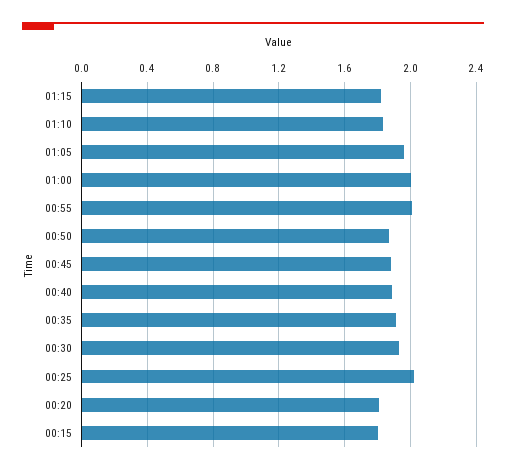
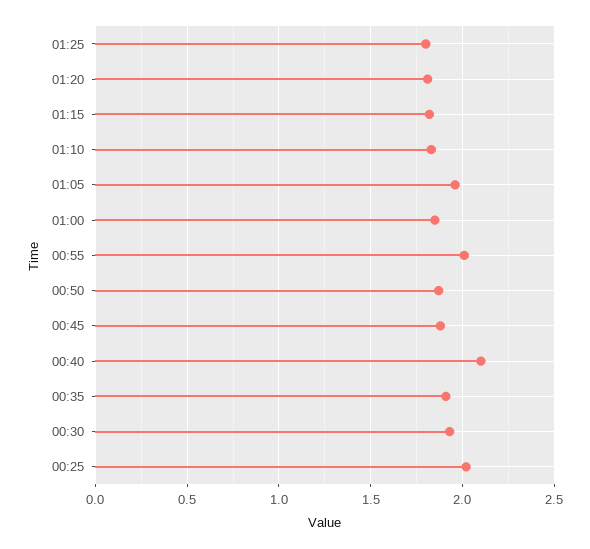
01:00: 2 -> 1.85
00:40: 1.9 -> 2.1
00:20: 1.8 -> none
00:15: 1.8 -> none
01:25: none -> 1.8
01:20: none -> 1.8

